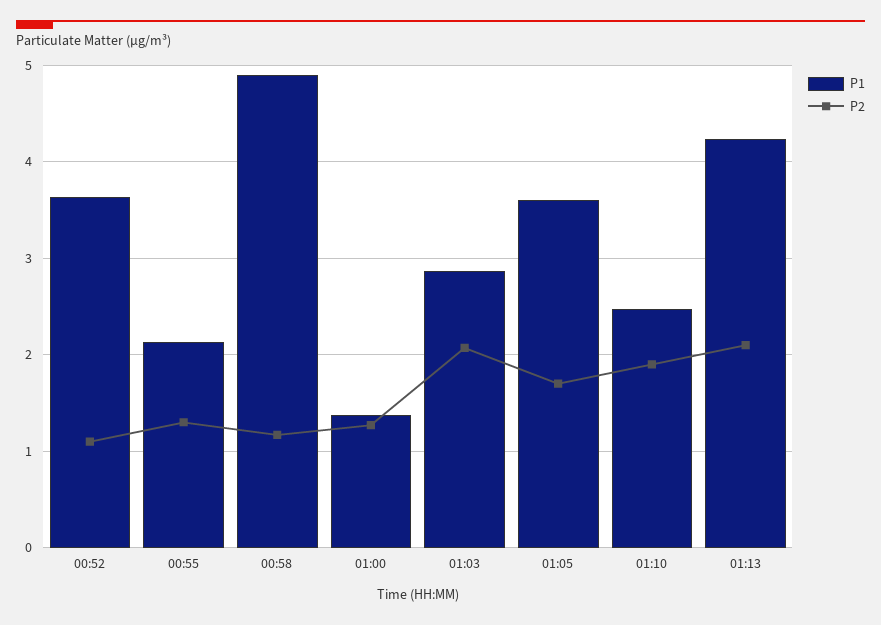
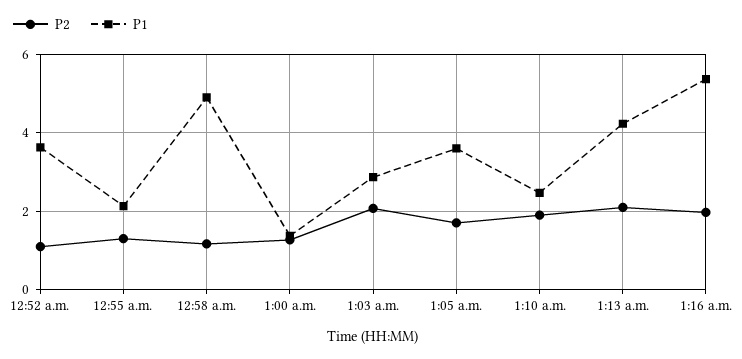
P2, 1:16 a.m.: none -> 2
P1, 1:16 a.m.: none -> 5.4

